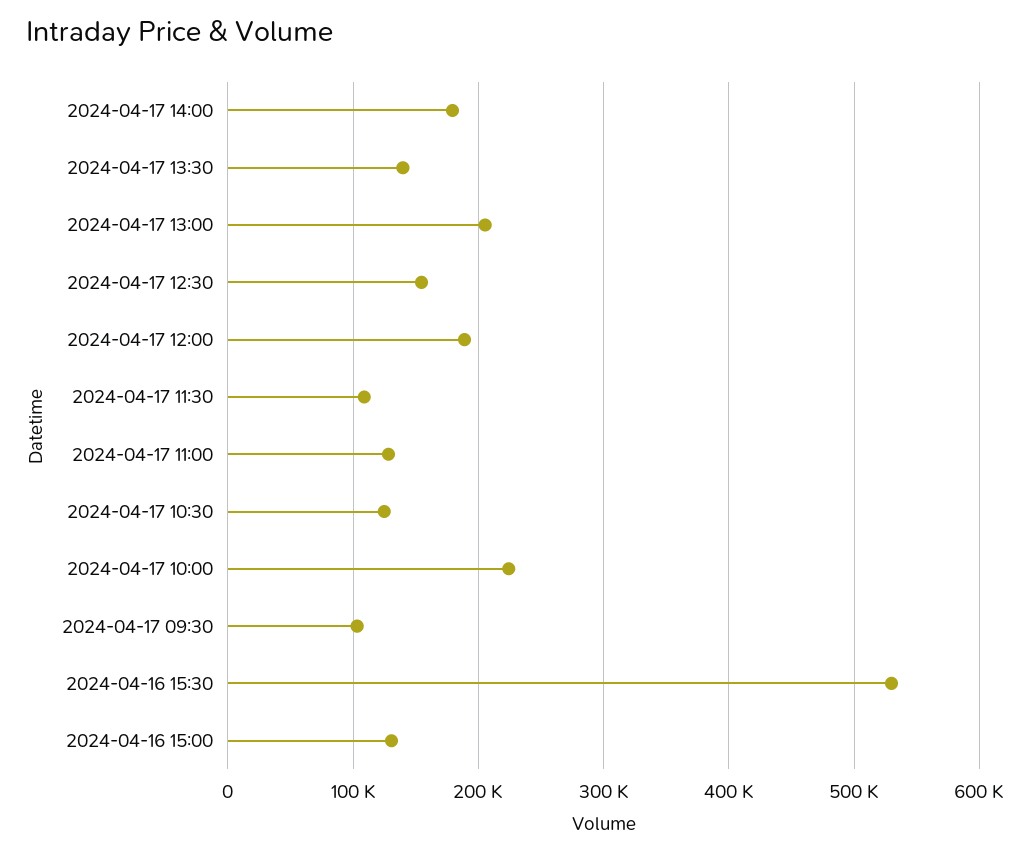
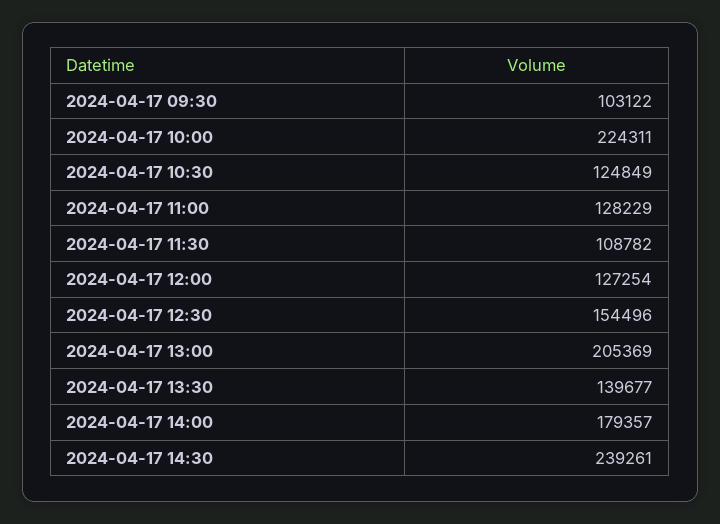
2024-04-17 12:00: 190000 -> 127254
2024-04-16 15:30: 530000 -> none
2024-04-16 15:00: 130000 -> none
2024-04-17 14:30: none -> 239261

